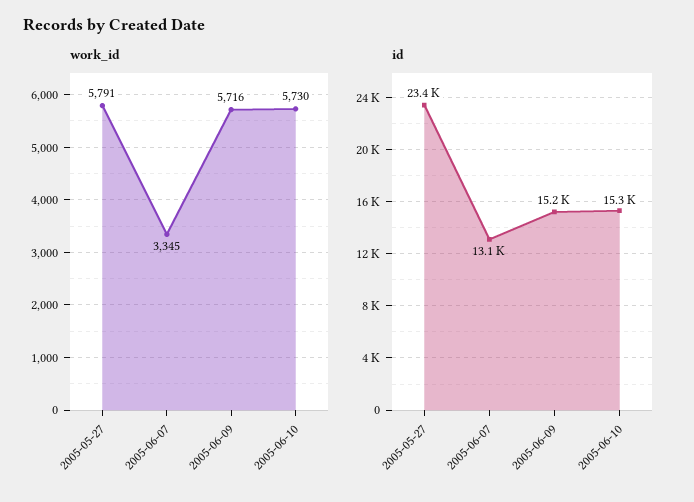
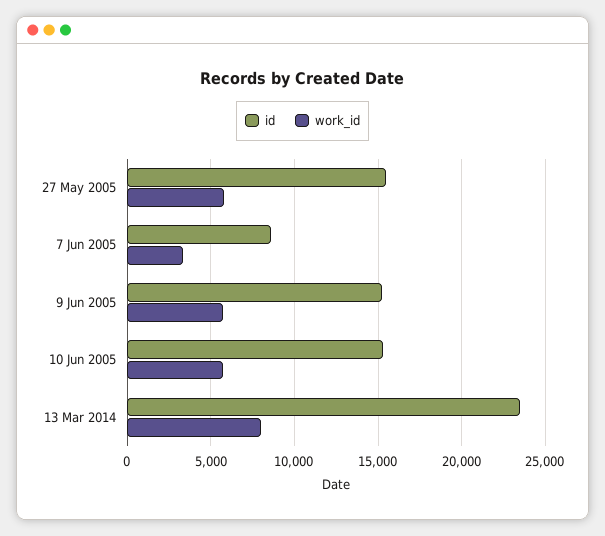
id, 2005-05-27: 23400 -> 15500
id, 2005-06-07: 13100 -> 8500
id, 13 Mar 2014: none -> 23500
work_id, 13 Mar 2014: none -> 8000

